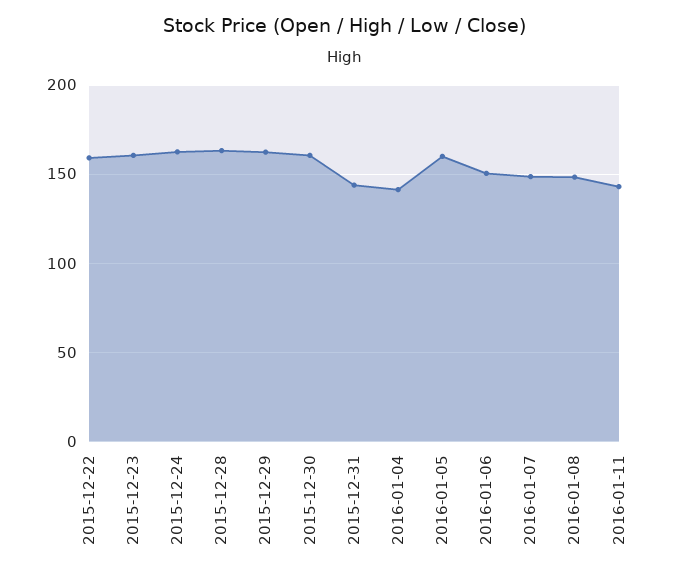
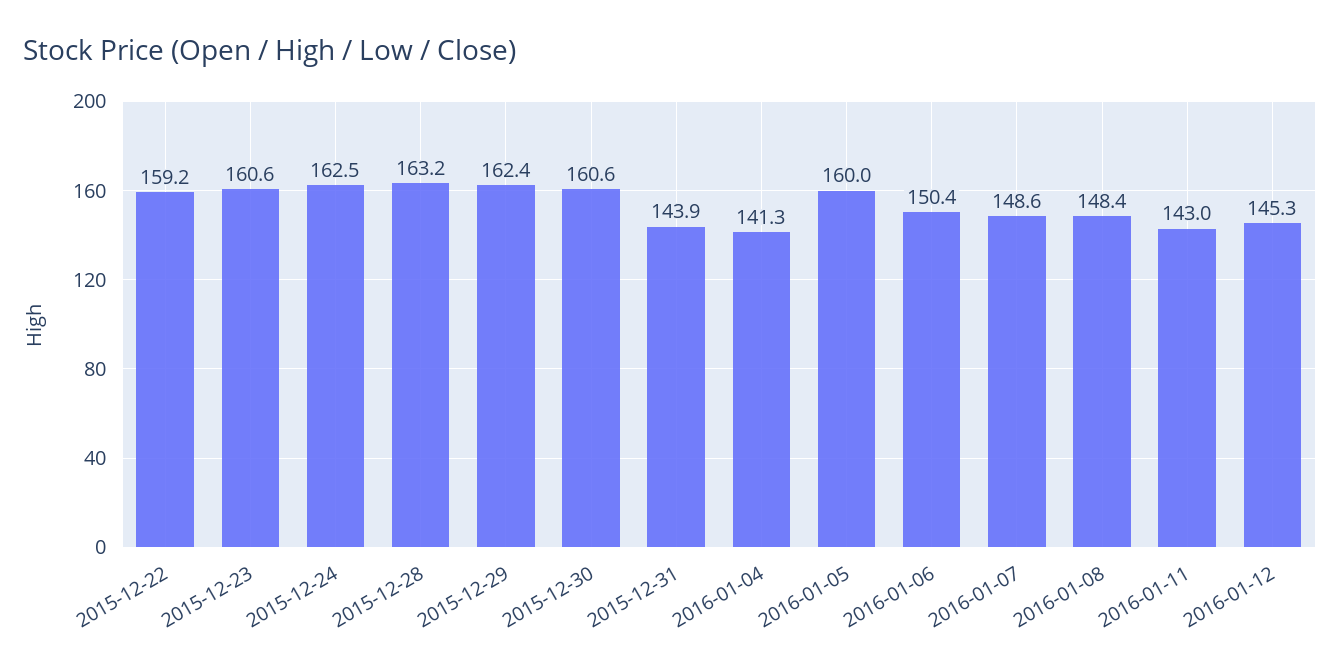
2016-01-12: none -> 145.3

